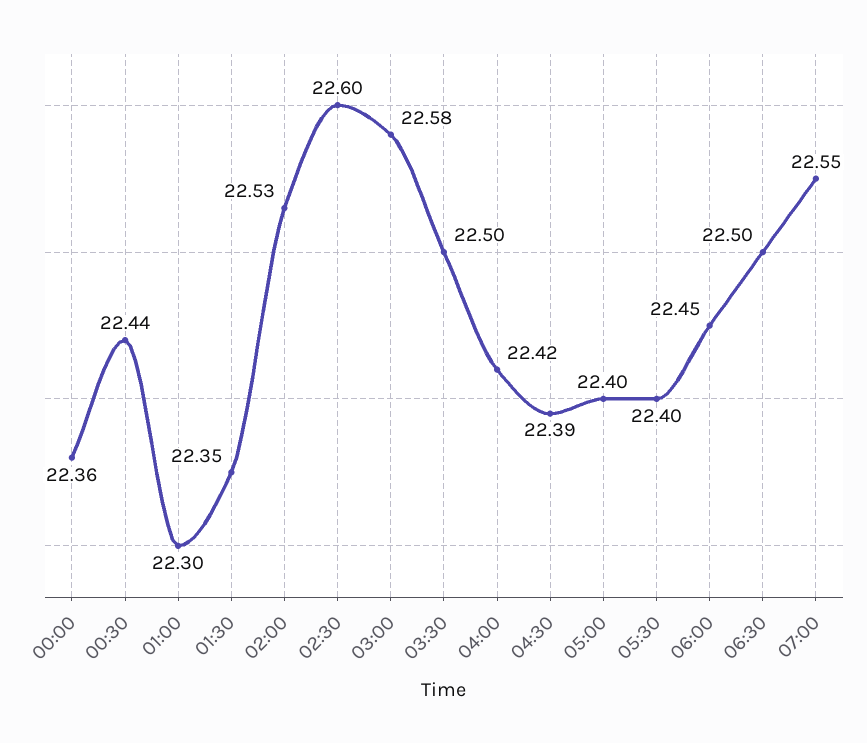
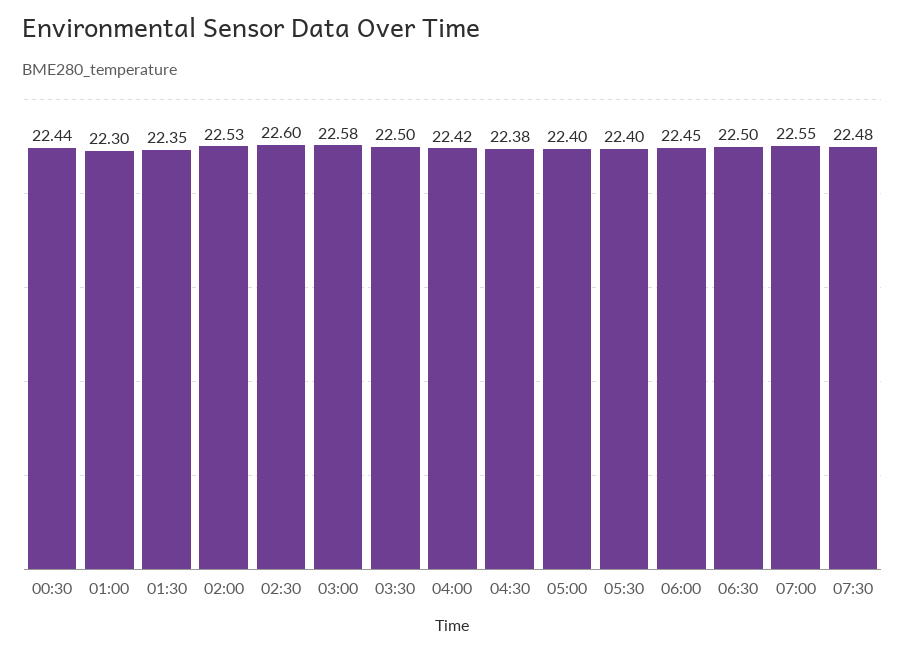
00:00: 22.36 -> none
04:30: 22.39 -> 22.38
07:30: none -> 22.48

